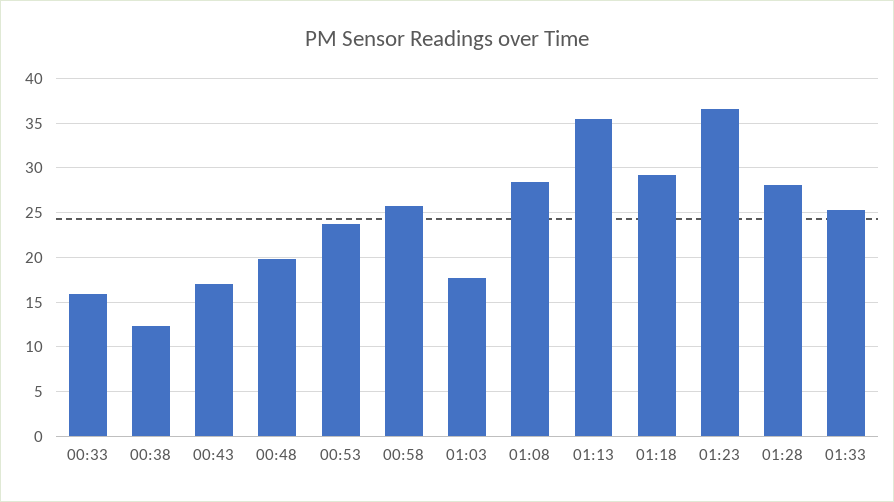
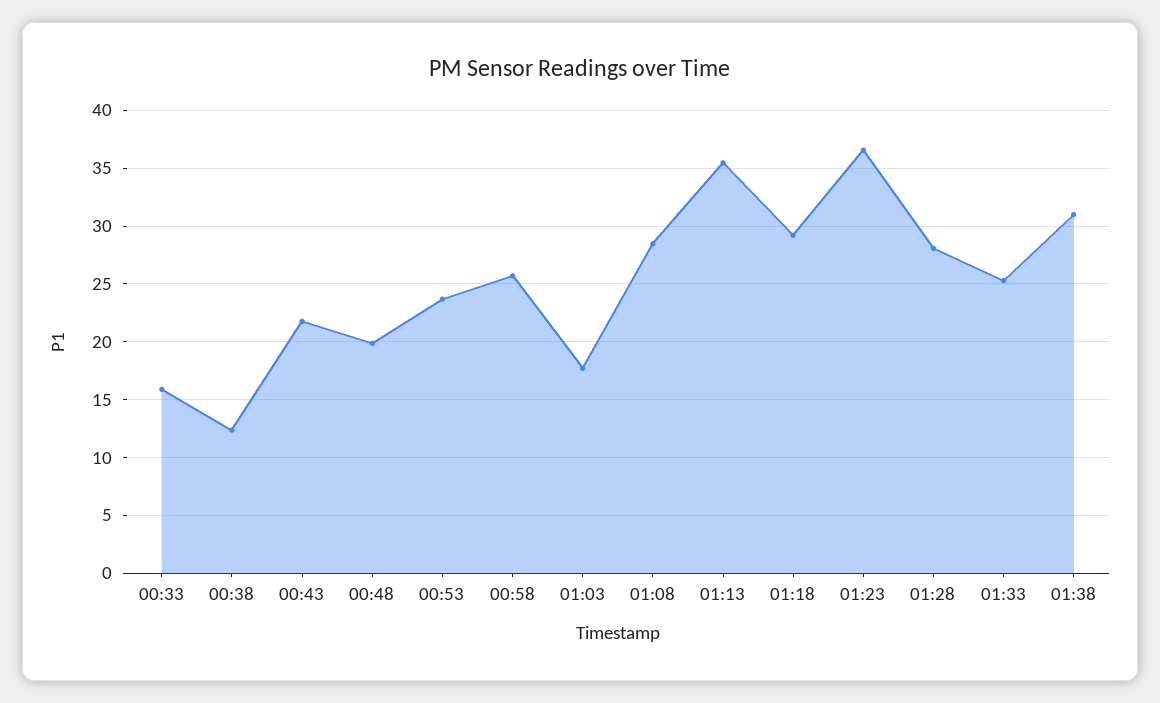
00:43: 17 -> 22
01:38: none -> 31

